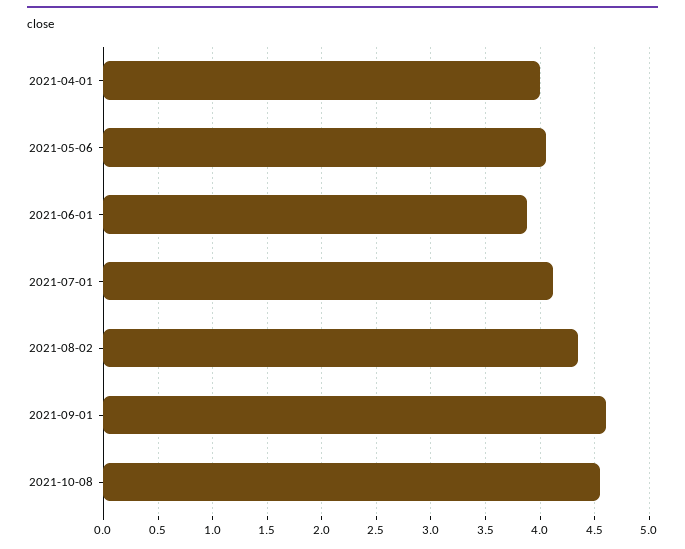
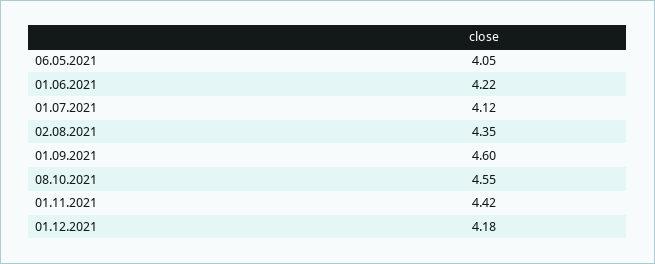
2021-04-01: 4 -> none
2021-06-01: 3.9 -> 4.22
01.11.2021: none -> 4.42
01.12.2021: none -> 4.18

